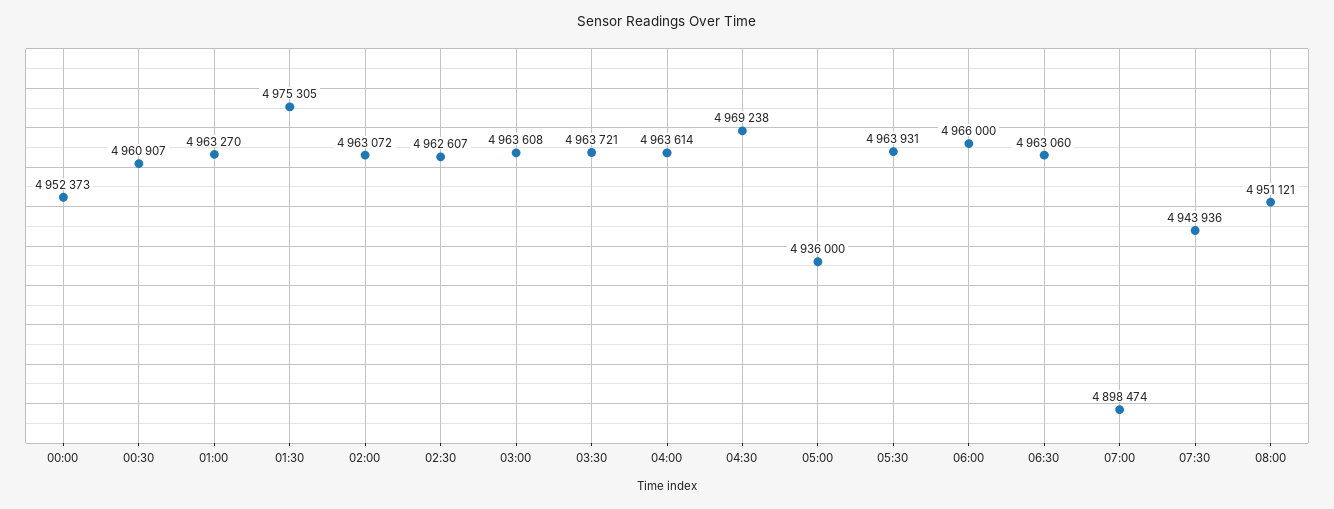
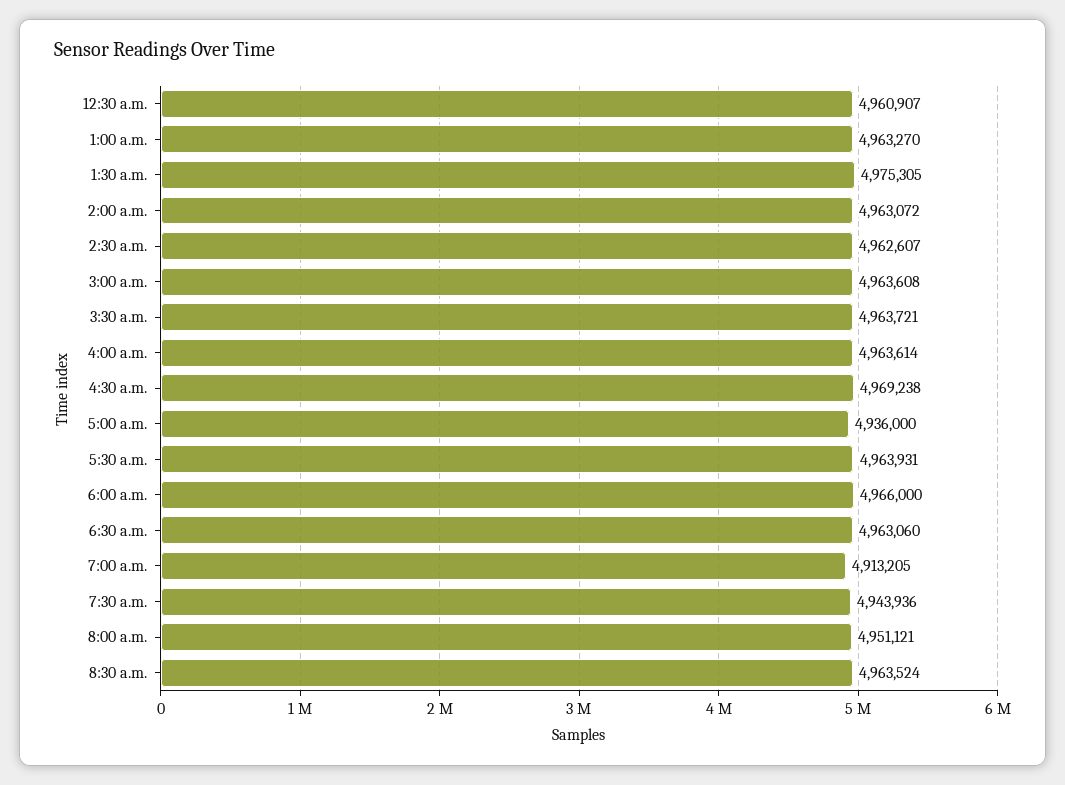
00:00: 4952373 -> none
07:00: 4898474 -> 4913205
8:30 a.m.: none -> 4963524

